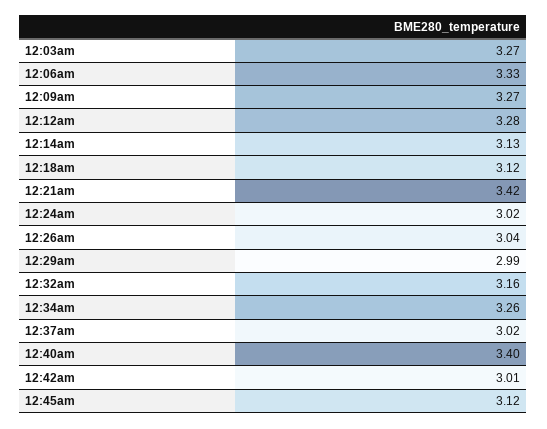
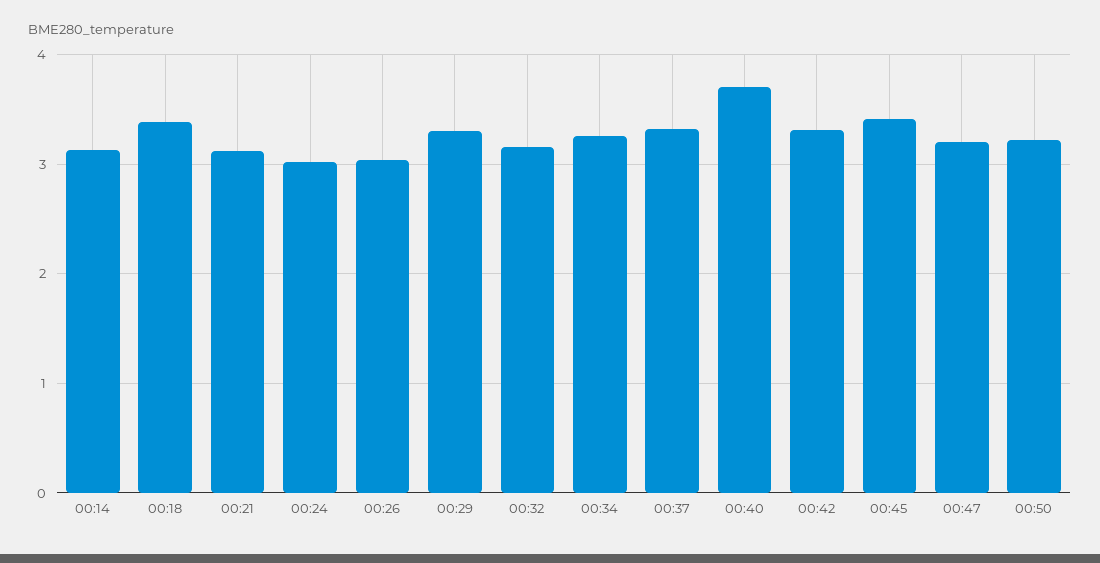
12:03am: 3.27 -> none
12:06am: 3.33 -> none
12:09am: 3.27 -> none
12:12am: 3.28 -> none
12:18am: 3.12 -> 3.4
12:21am: 3.42 -> 3.1
12:29am: 2.99 -> 3.3
12:37am: 3.02 -> 3.3
12:40am: 3.4 -> 3.7
12:42am: 3.01 -> 3.3
12:45am: 3.12 -> 3.4
00:47: none -> 3.2
00:50: none -> 3.2

